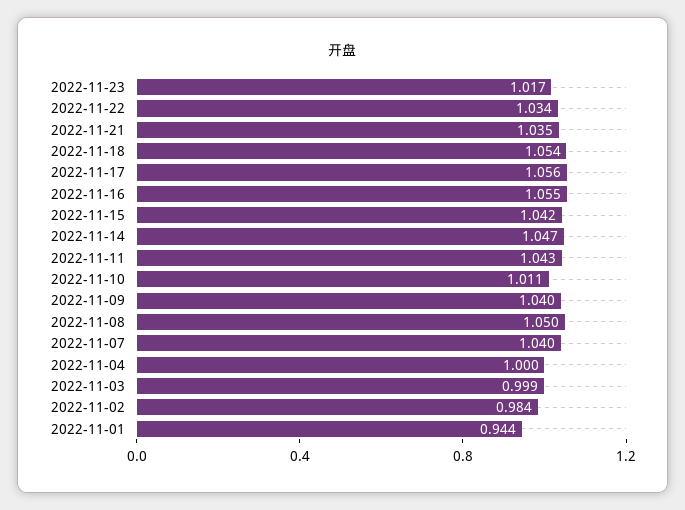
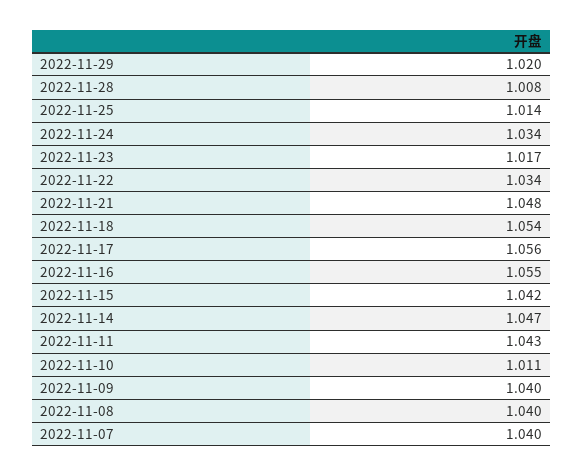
2022-11-21: 1.035 -> 1.048
2022-11-08: 1.05 -> 1.04
2022-11-04: 1 -> none
2022-11-03: 0.999 -> none
2022-11-02: 0.984 -> none
2022-11-01: 0.944 -> none
2022-11-29: none -> 1.02
2022-11-28: none -> 1.008
2022-11-25: none -> 1.014
2022-11-24: none -> 1.034

